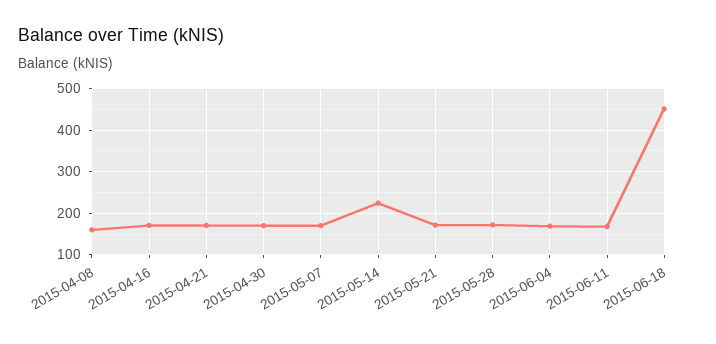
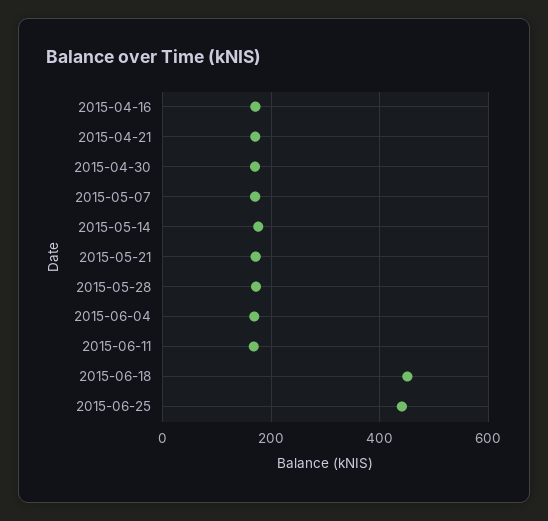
2015-04-08: 160 -> none
2015-05-14: 220 -> 180
2015-06-25: none -> 440

